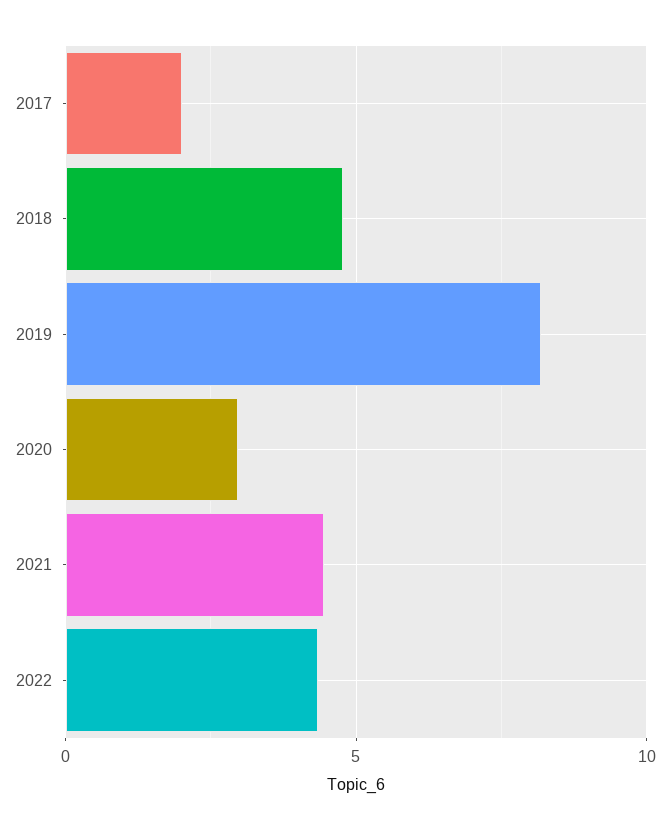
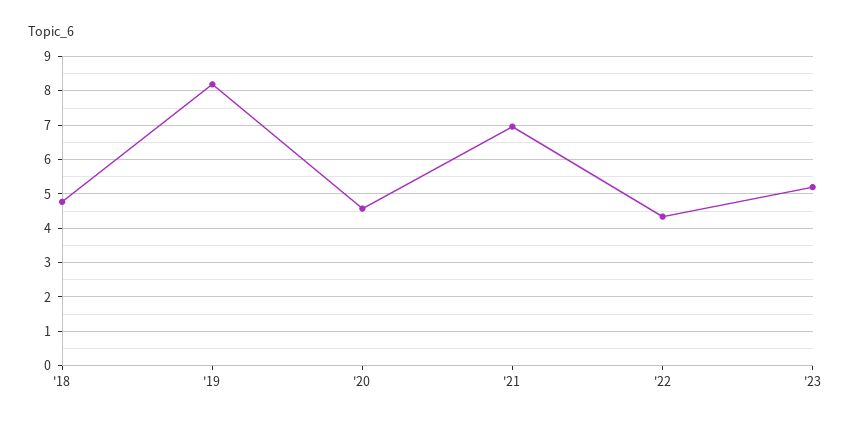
2017: 2 -> none
2020: 3 -> 4.6
2021: 4.5 -> 7
'23: none -> 5.2

